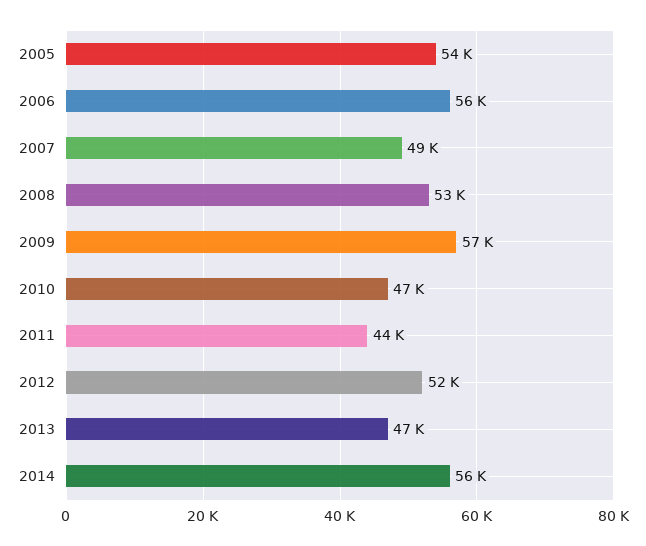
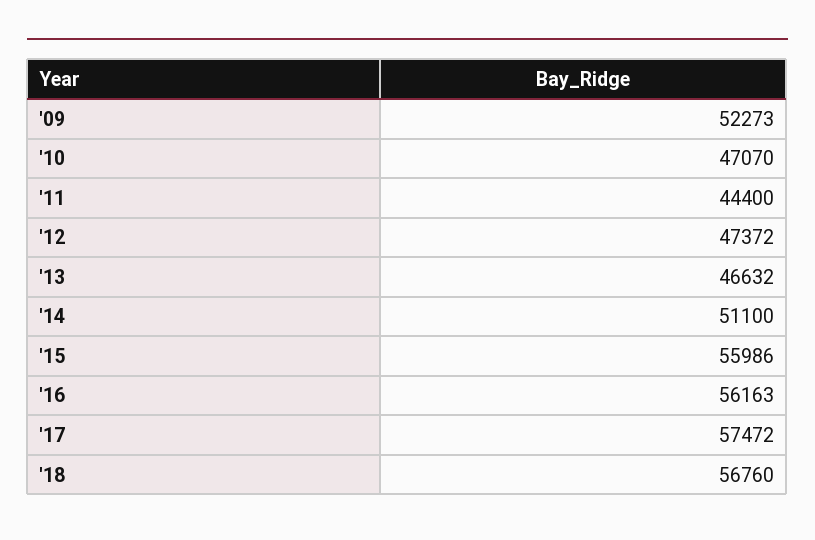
2005: 54000 -> none
2006: 56000 -> none
2007: 49000 -> none
2008: 53000 -> none
2009: 57000 -> 52273
2012: 52000 -> 47372
2014: 56000 -> 51100
'15: none -> 55986
'16: none -> 56163
'17: none -> 57472
'18: none -> 56760

